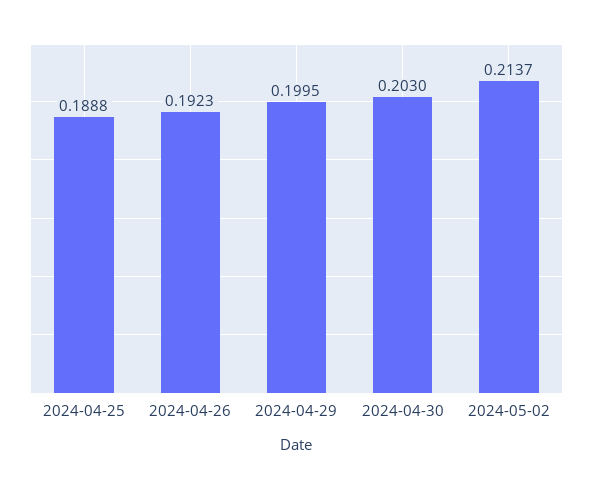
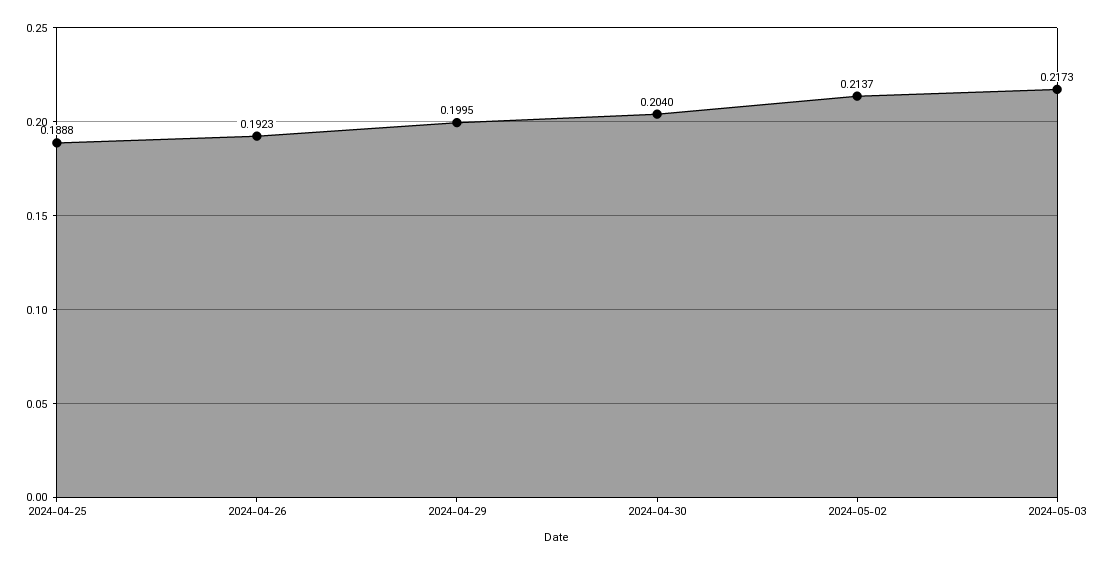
2024-04-30: 0.203 -> 0.204
2024-05-03: none -> 0.2173

